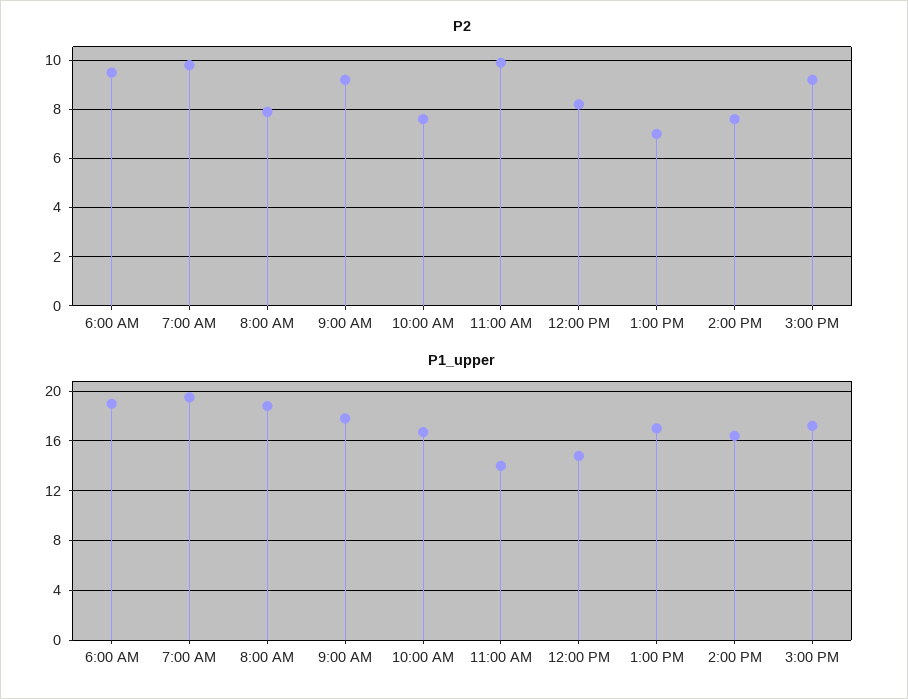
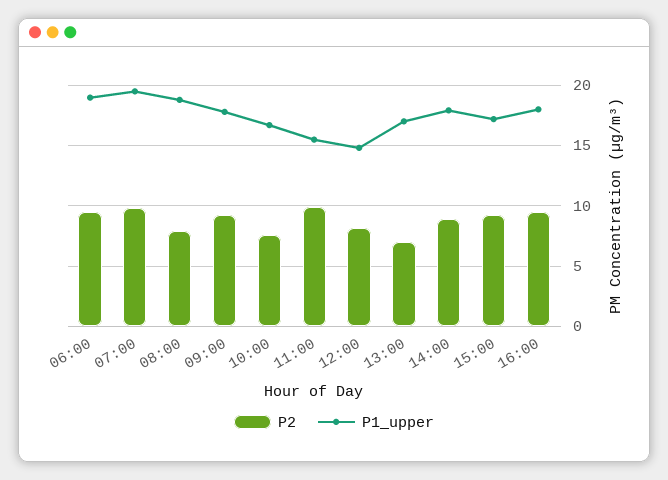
P2, 2:00 PM: 7.5 -> 9
P1_upper, 11:00 AM: 14 -> 15.5
P1_upper, 2:00 PM: 16.5 -> 18
P2, 16:00: none -> 9.5
P1_upper, 16:00: none -> 18

